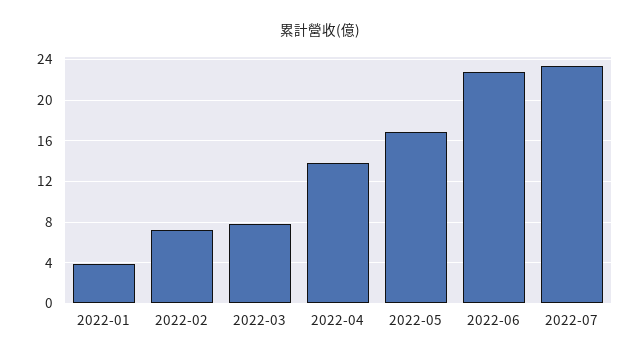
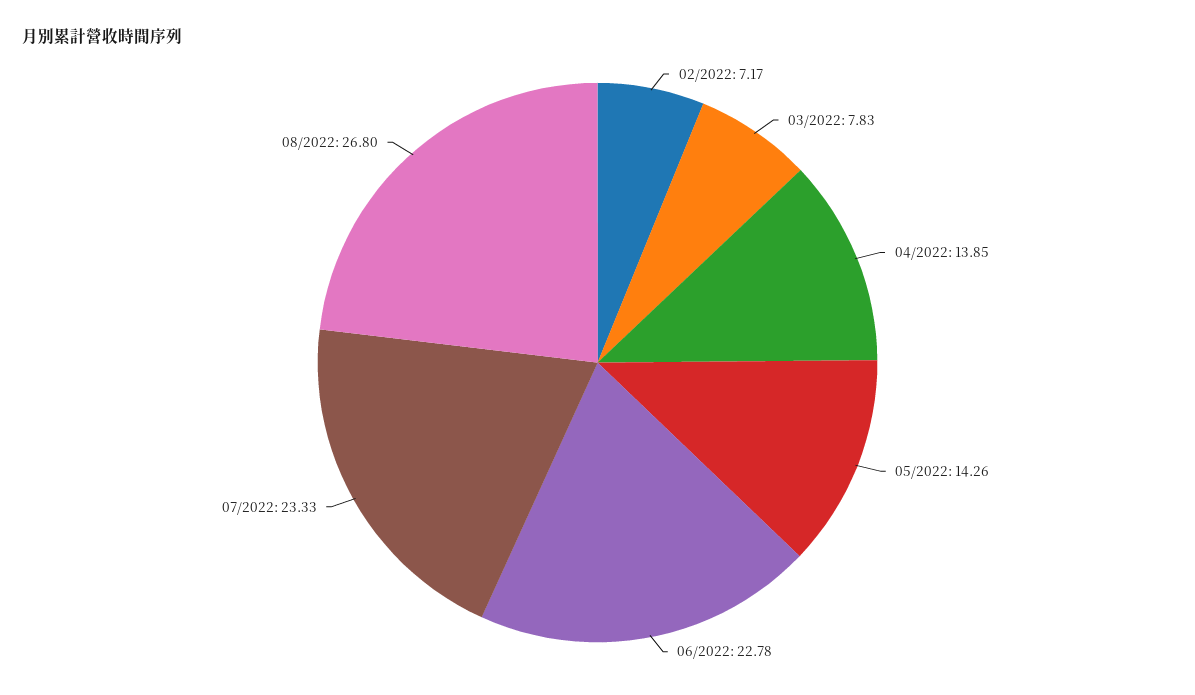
2022-01: 4 -> none
2022-05: 17 -> 14.26
08/2022: none -> 26.8

